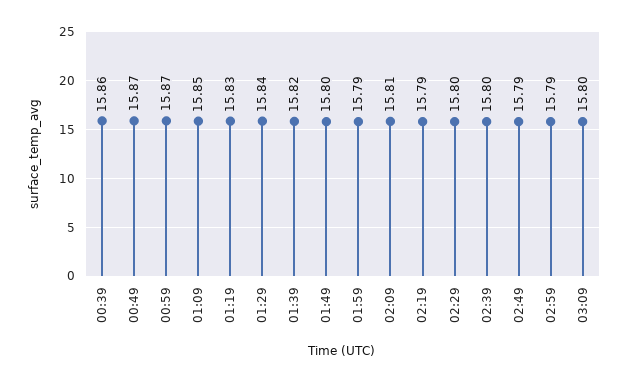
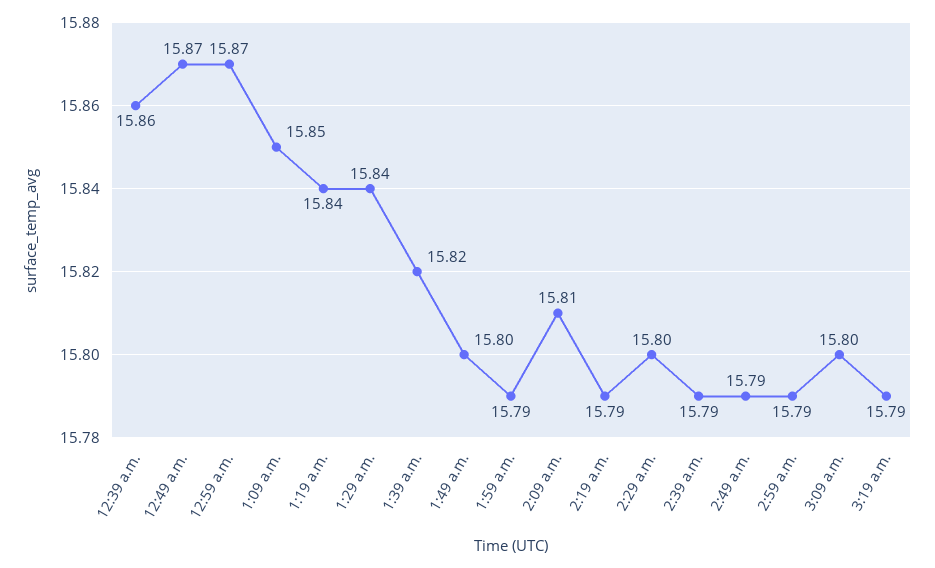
01:19: 15.83 -> 15.84
02:39: 15.8 -> 15.79
3:19 a.m.: none -> 15.79

